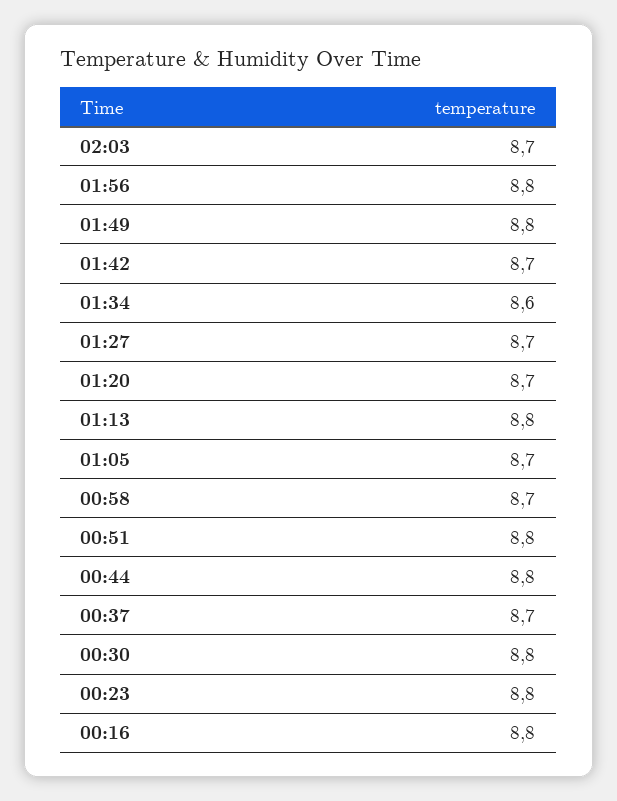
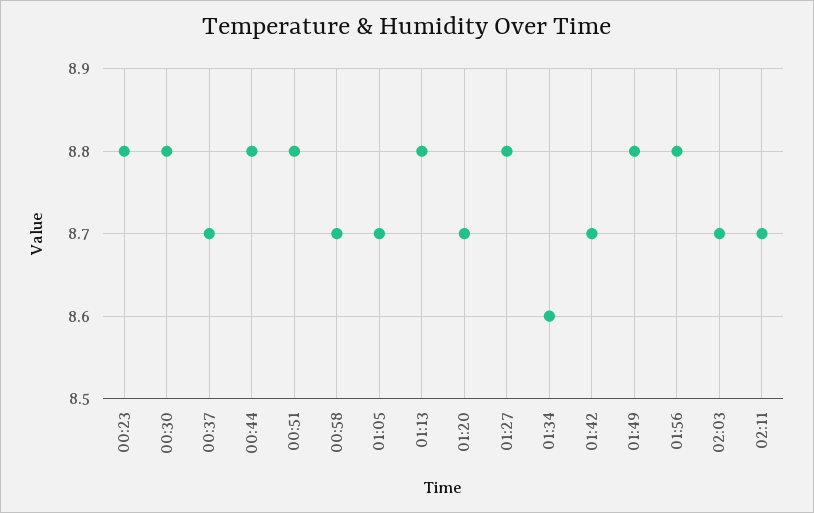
01:27: 8.7 -> 8.8
00:16: 8.8 -> none
02:11: none -> 8.7

